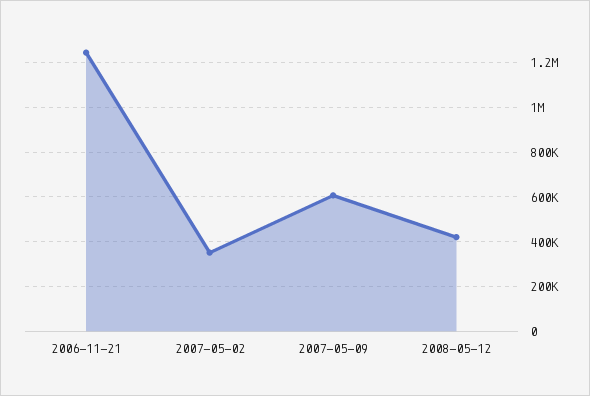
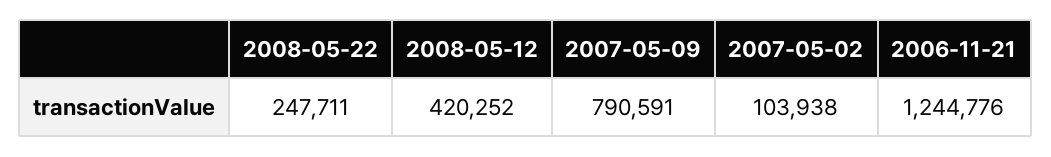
2007-05-02: 350000 -> 103938
2007-05-09: 600000 -> 790591
2008-05-22: none -> 247711

